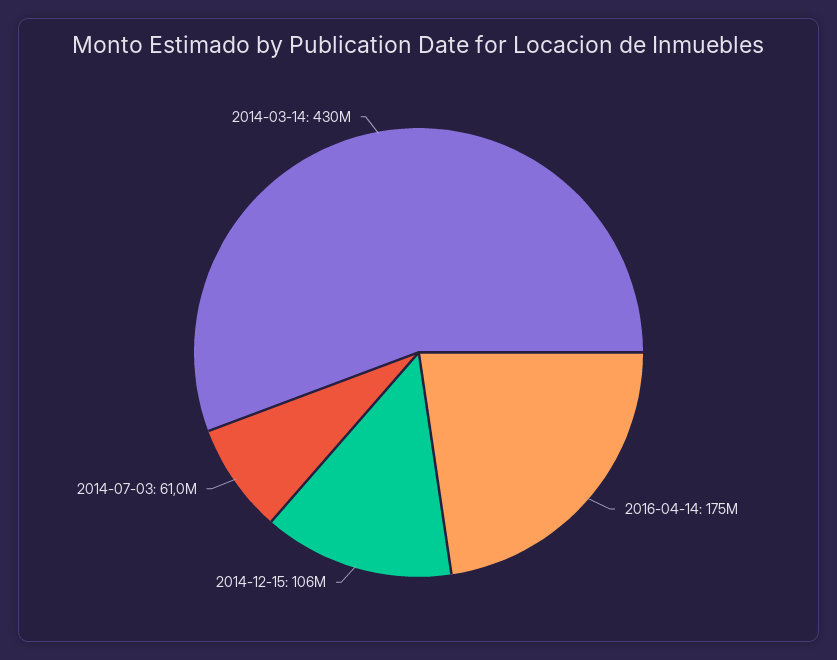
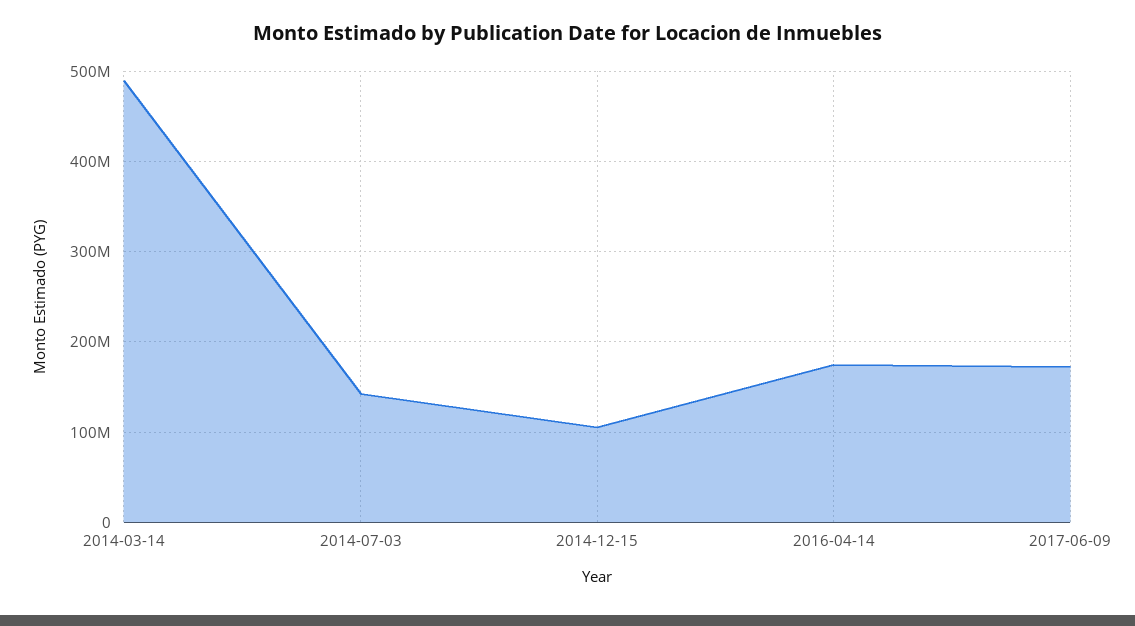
2014-07-03: 61000000 -> 140000000
2014-03-14: 430000000 -> 490000000
2017-06-09: none -> 170000000

